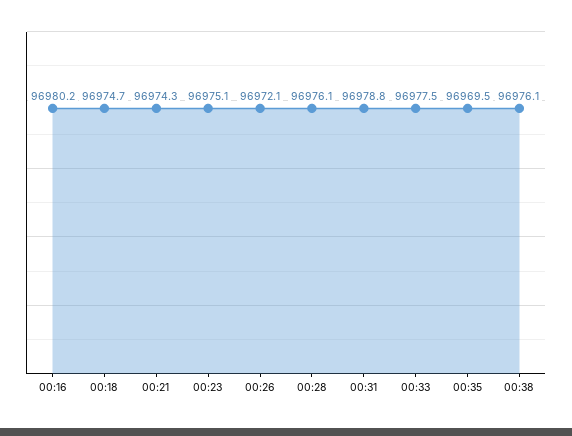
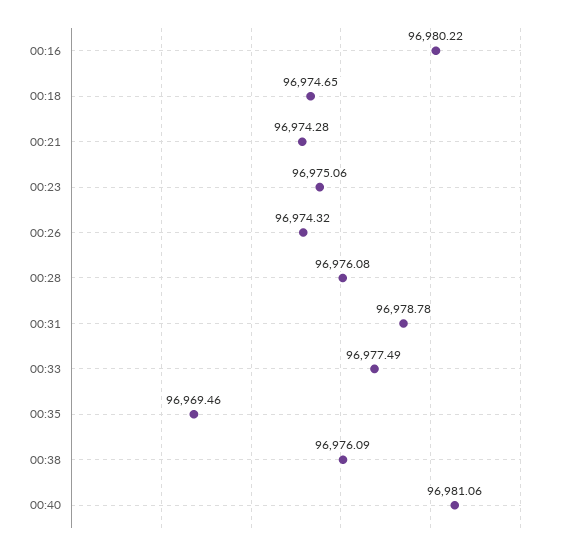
00:26: 96972.1 -> 96974.32
00:40: none -> 96981.06

